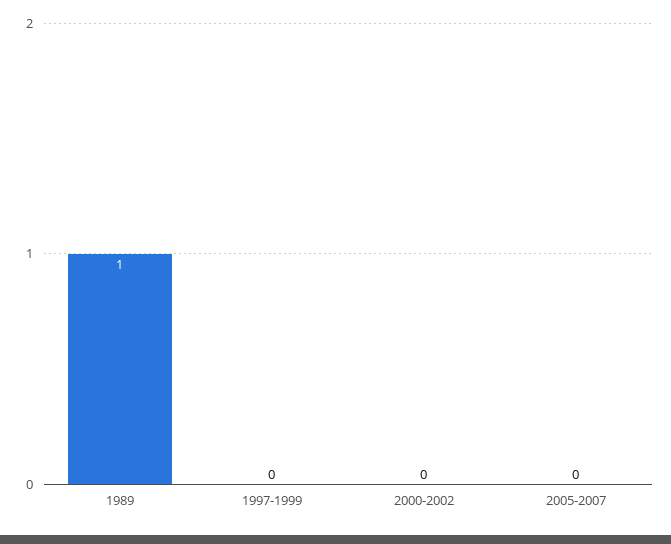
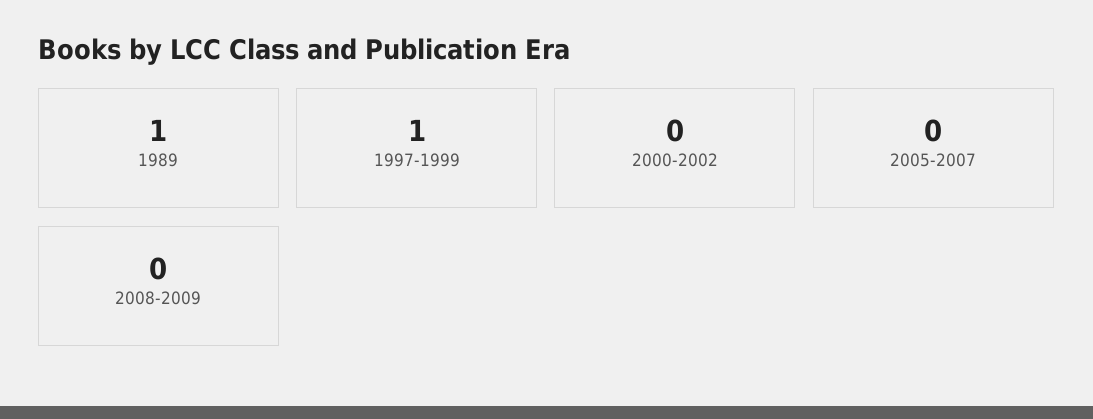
1997-1999: 0 -> 1
2008-2009: none -> 0

